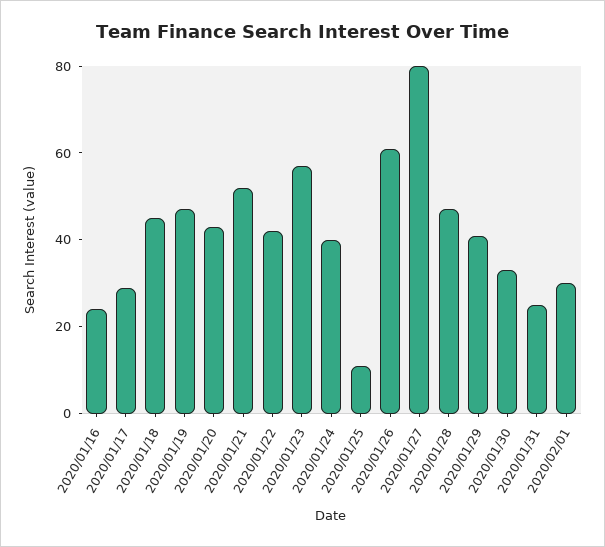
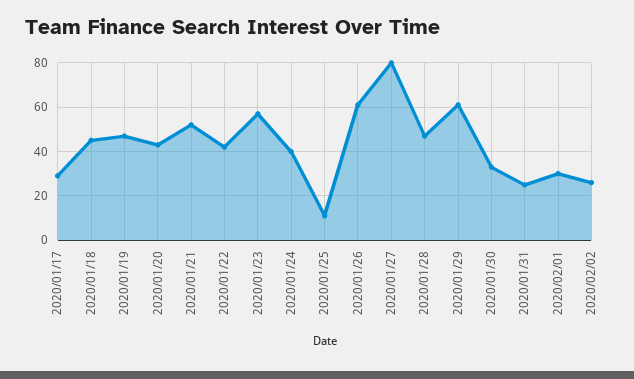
2020/01/16: 25 -> none
2020/01/29: 40 -> 60
2020/02/02: none -> 25

